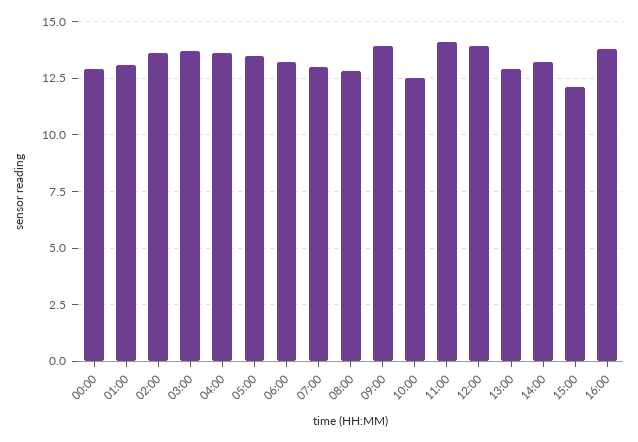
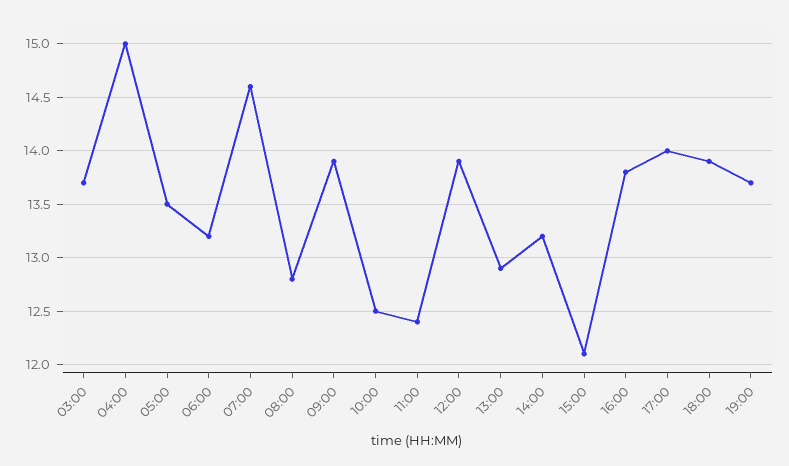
00:00: 13 -> none
01:00: 13 -> none
02:00: 13.5 -> none
04:00: 13.5 -> 15
07:00: 13 -> 14.6
11:00: 14 -> 12.4
17:00: none -> 14
18:00: none -> 13.9
19:00: none -> 13.7

